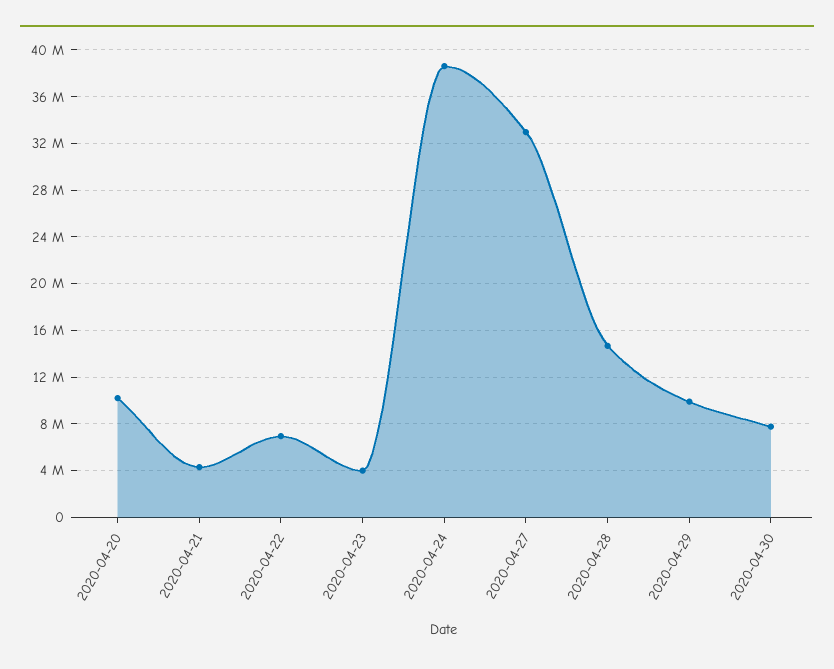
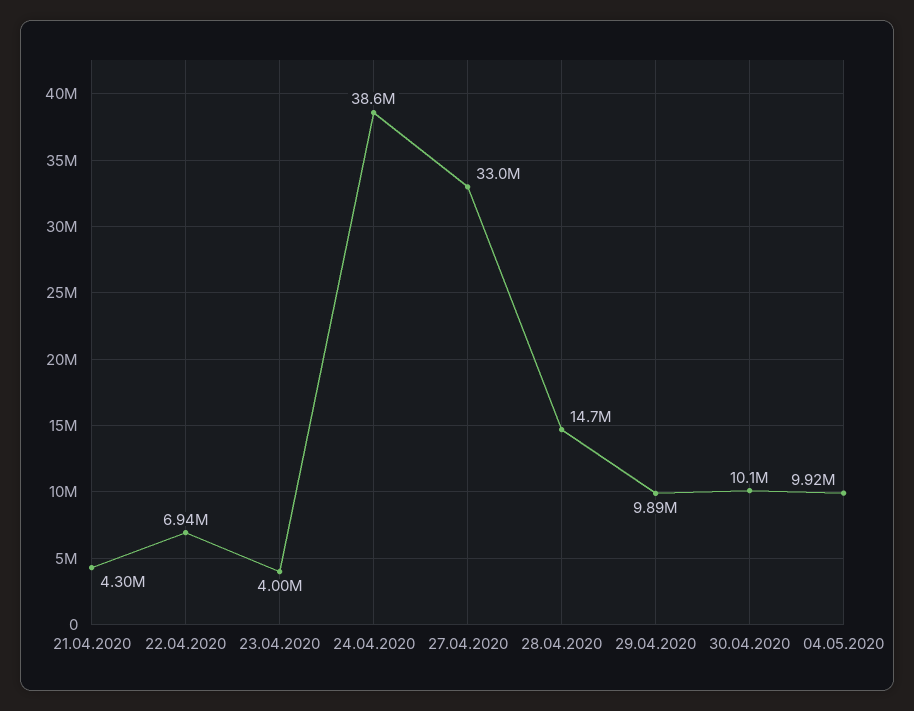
2020-04-20: 10000000 -> none
2020-04-30: 8000000 -> 10100000
04.05.2020: none -> 9920000

